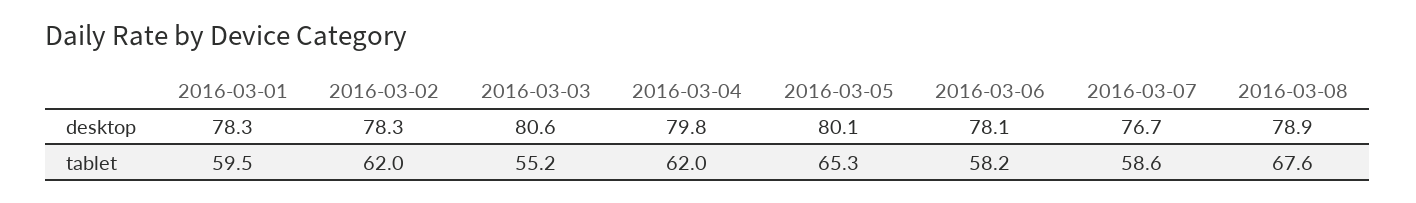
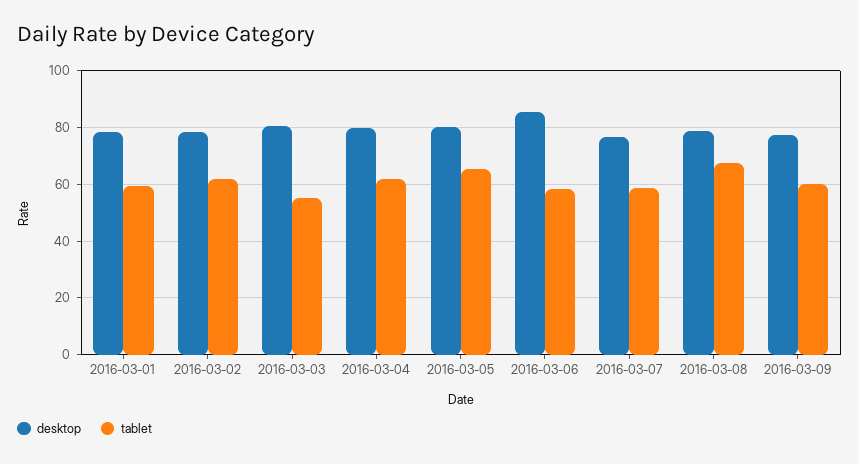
desktop, 2016-03-06: 78.1 -> 85
desktop, 2016-03-09: none -> 77.5
tablet, 2016-03-09: none -> 60

